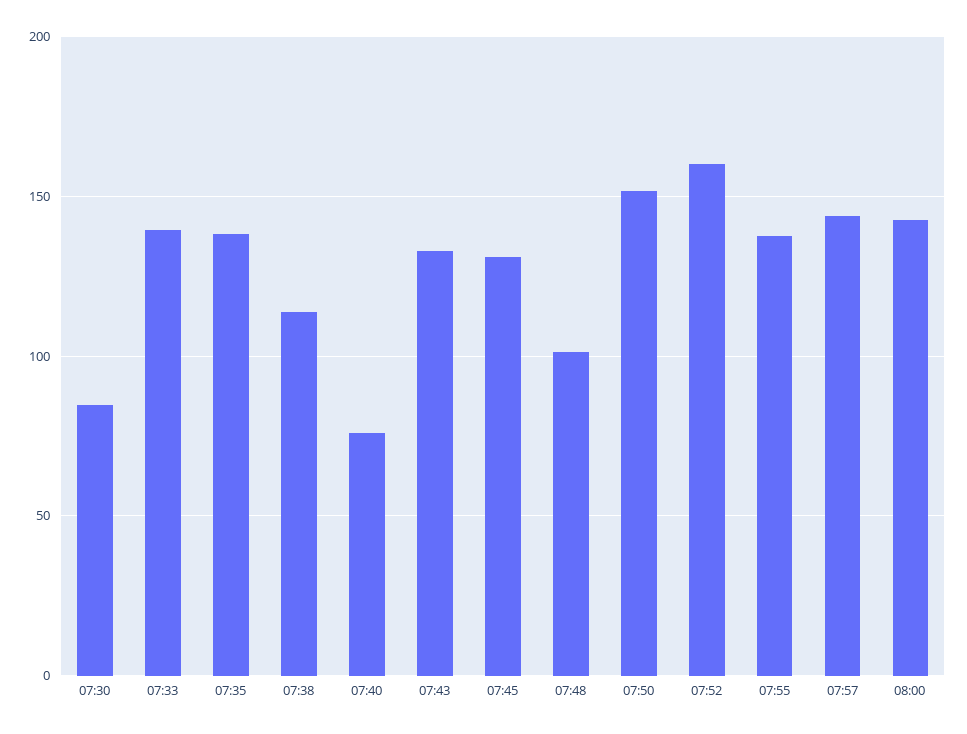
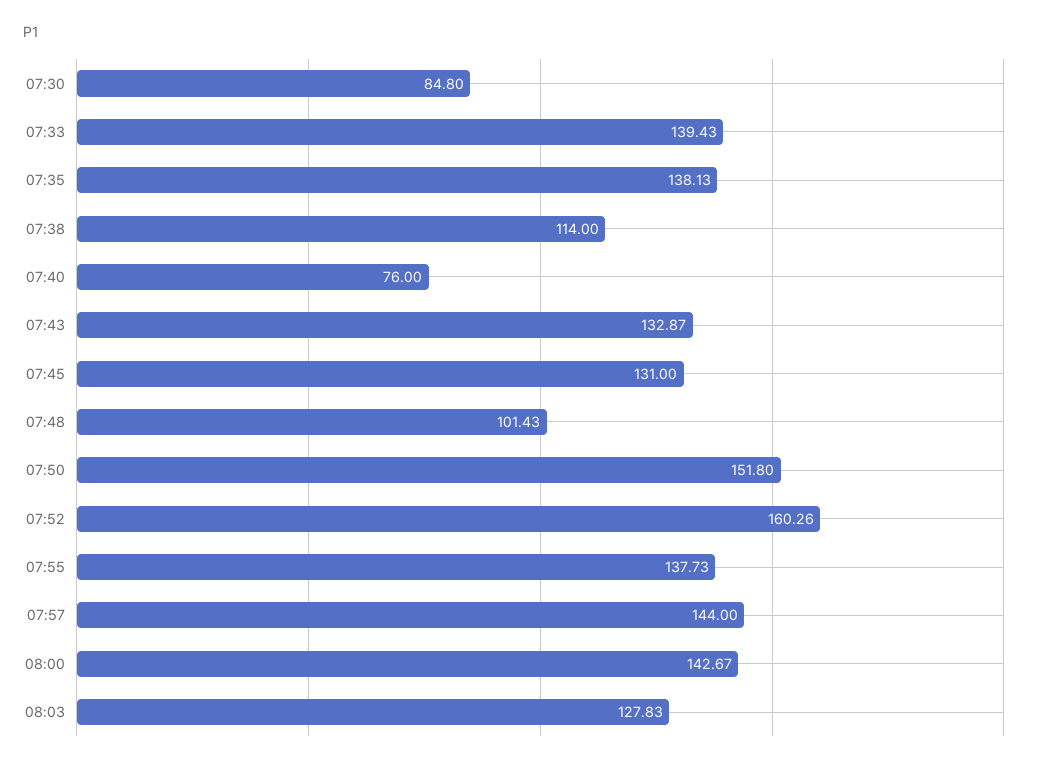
08:03: none -> 127.83

